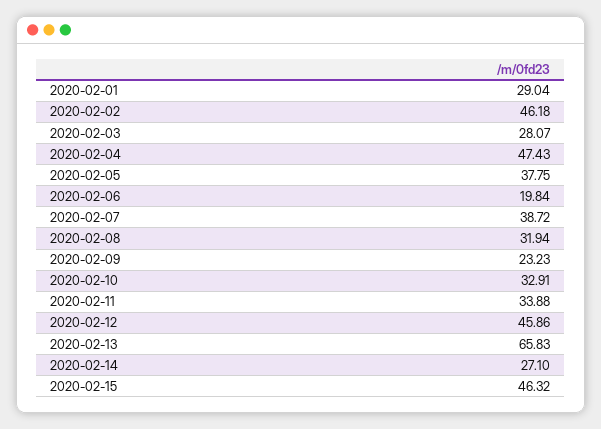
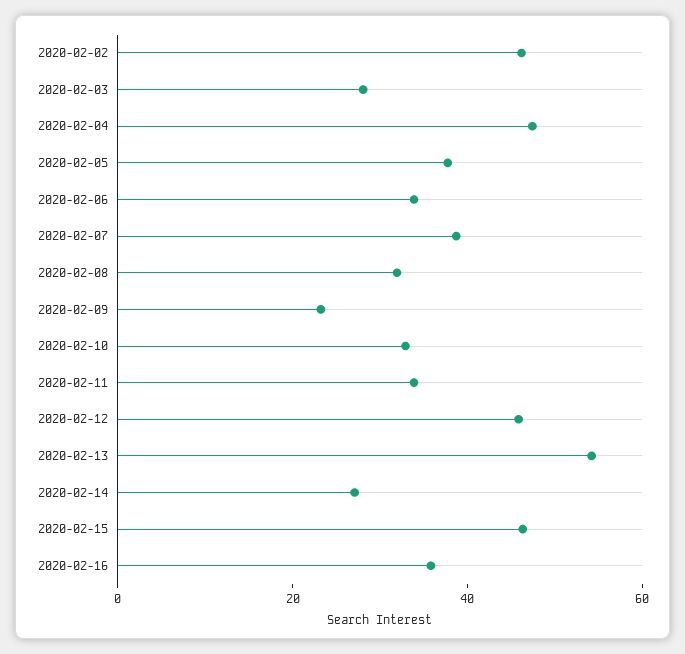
2020-02-01: 29.04 -> none
2020-02-06: 19.84 -> 35
2020-02-13: 65.83 -> 55
2020-02-16: none -> 35

